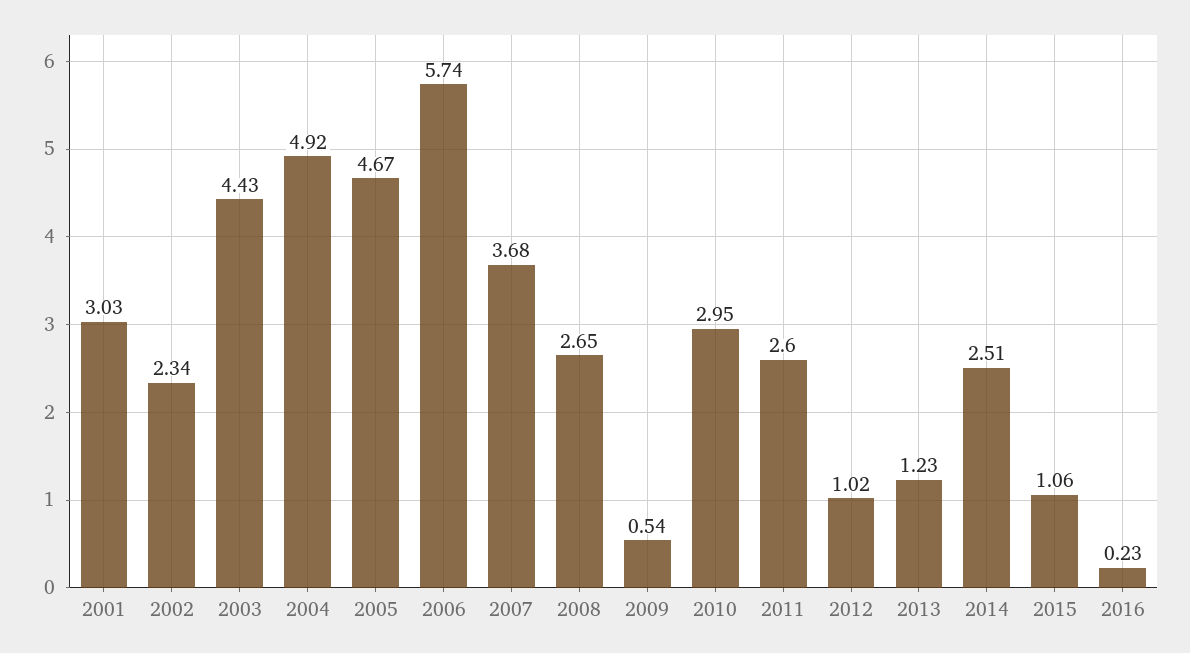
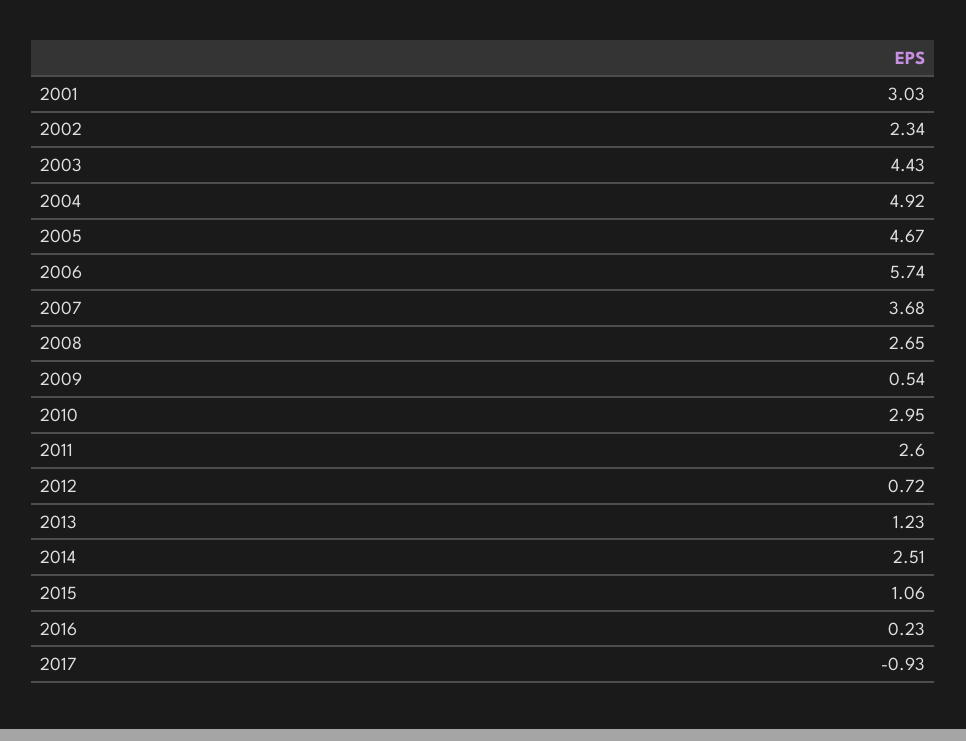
2012: 1.02 -> 0.72
2017: none -> -0.93

